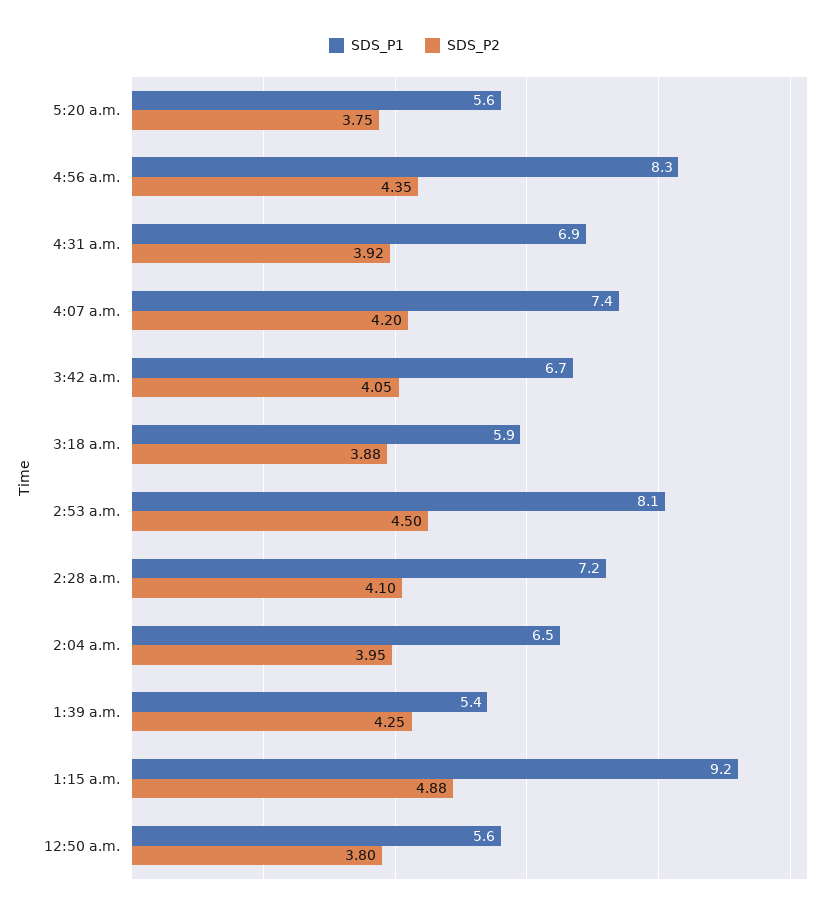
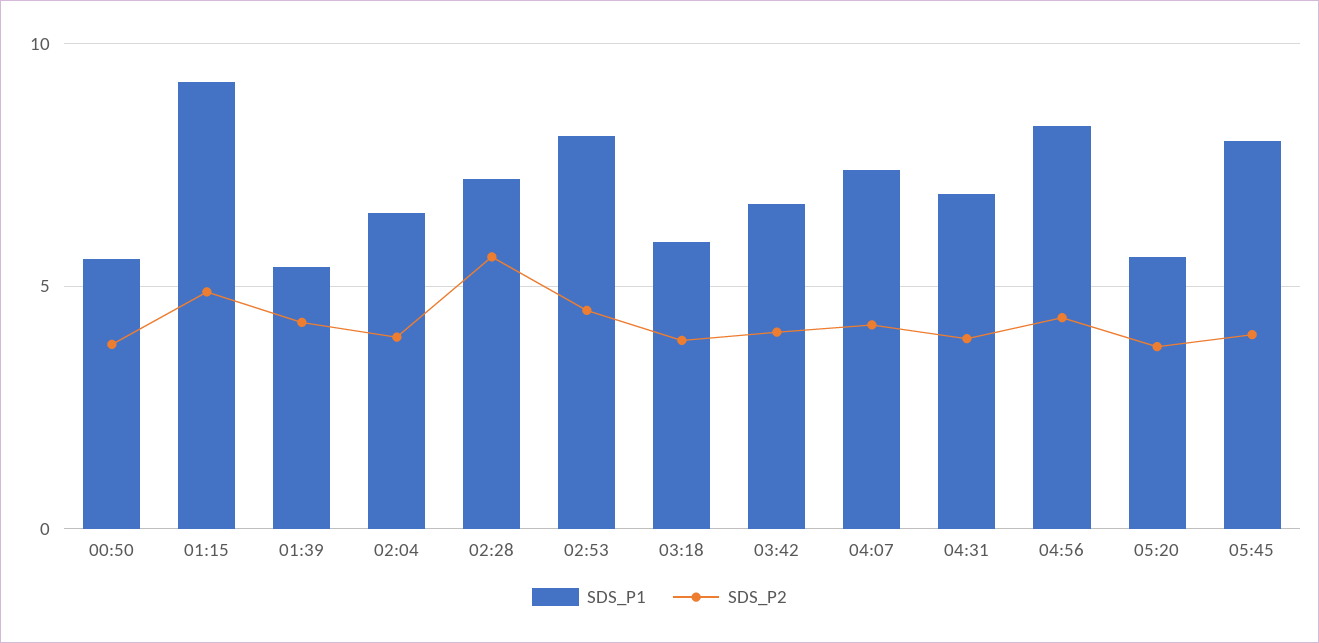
SDS_P2, 2:28 a.m.: 4.1 -> 5.5
SDS_P1, 05:45: none -> 8
SDS_P2, 05:45: none -> 4

